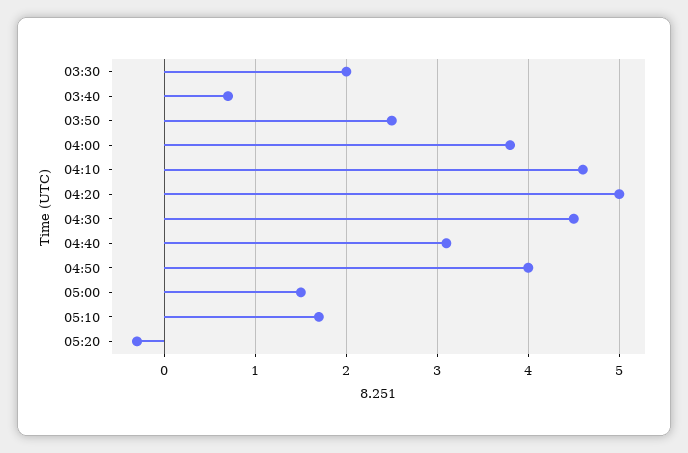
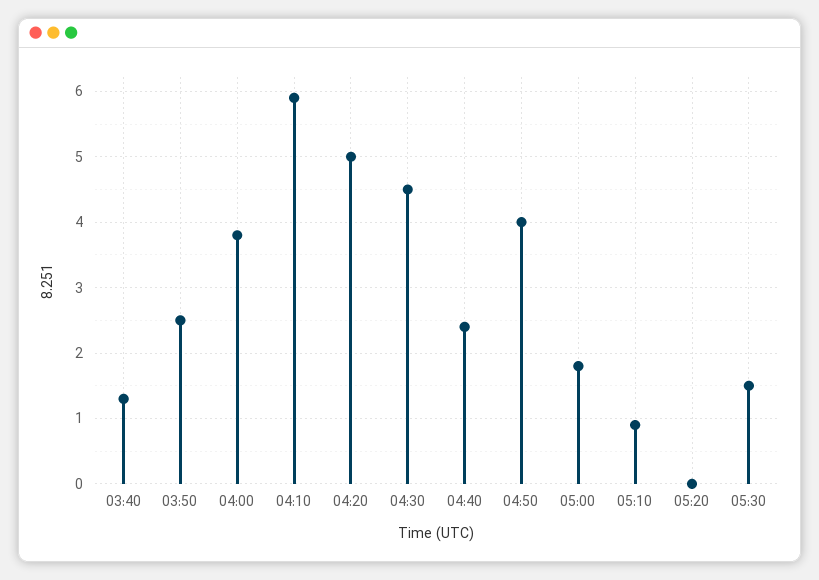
03:30: 2 -> none
03:40: 0.7 -> 1.3
04:10: 4.6 -> 5.9
04:40: 3.1 -> 2.4
05:00: 1.5 -> 1.8
05:10: 1.7 -> 0.9
05:20: -0.3 -> 0
05:30: none -> 1.5

